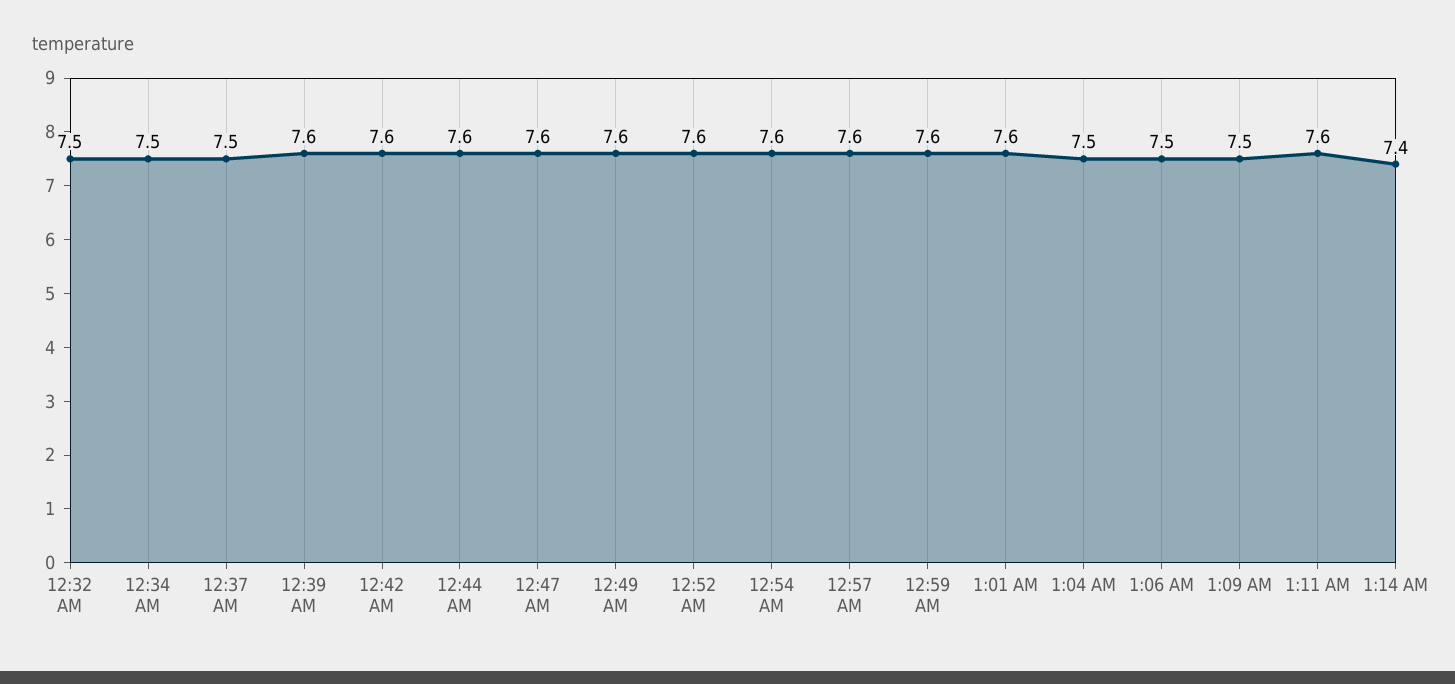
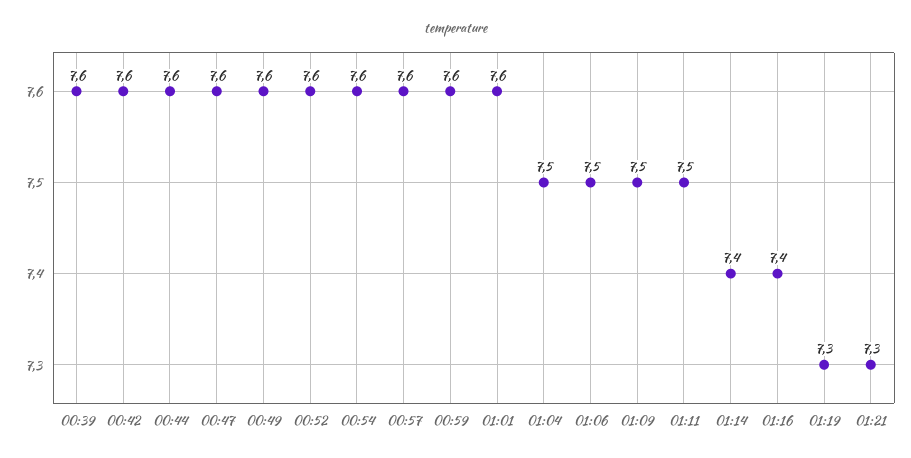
12:32 AM: 7.5 -> none
12:34 AM: 7.5 -> none
12:37 AM: 7.5 -> none
1:11 AM: 7.6 -> 7.5
01:16: none -> 7.4
01:19: none -> 7.3
01:21: none -> 7.3

